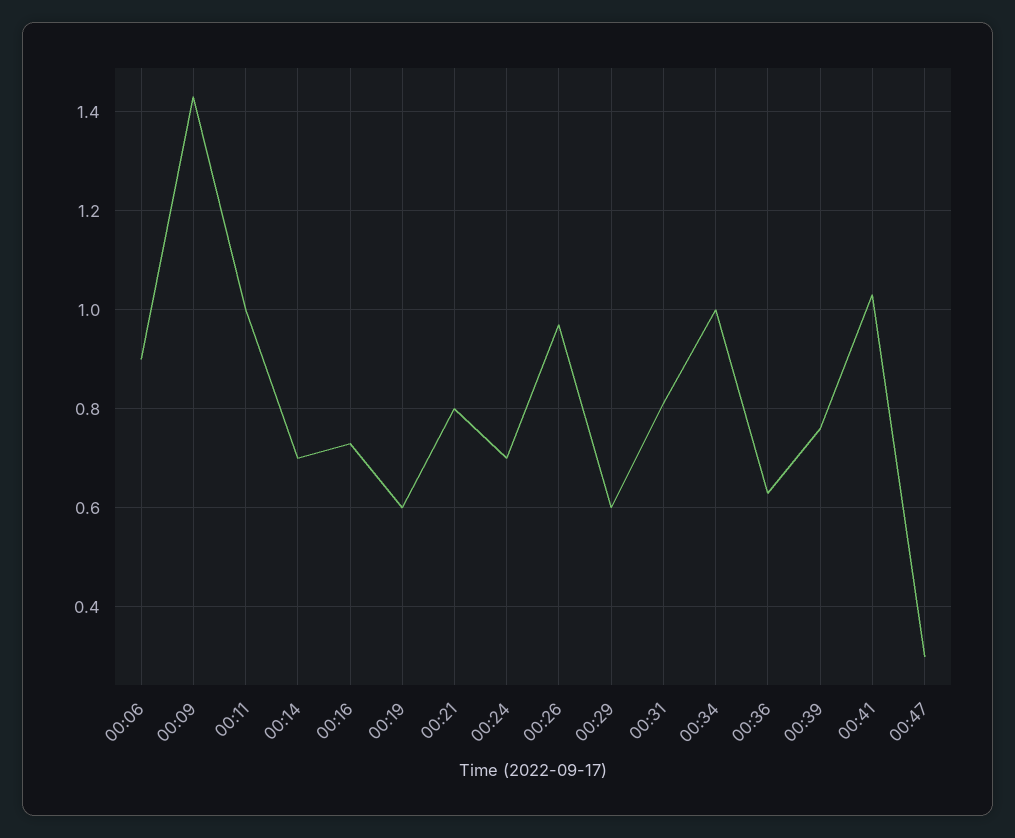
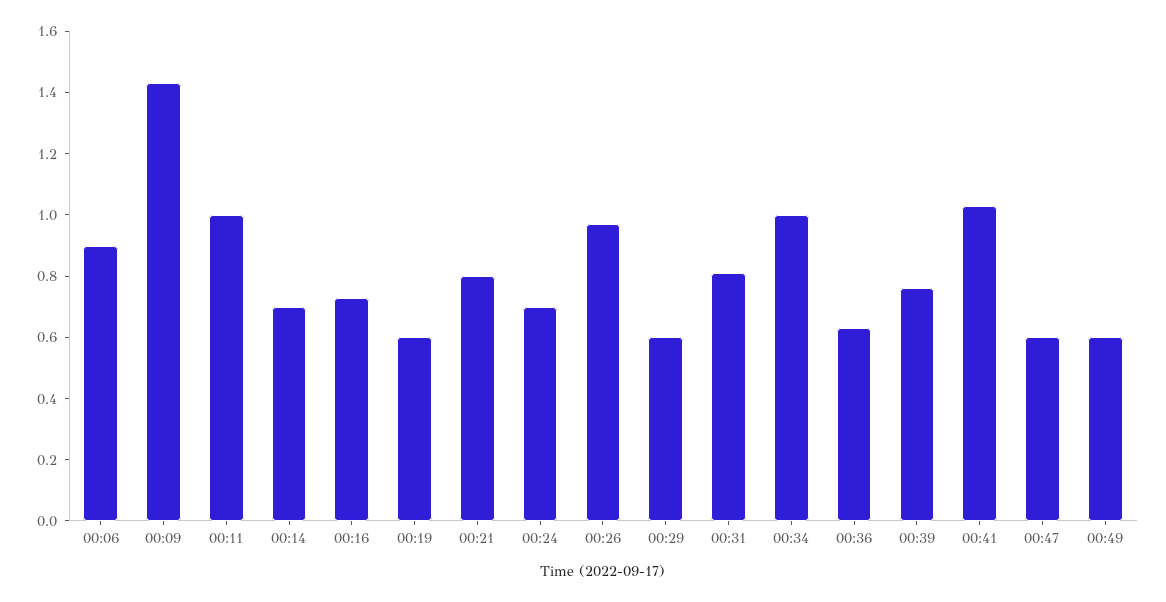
00:47: 0.3 -> 0.6
00:49: none -> 0.6

